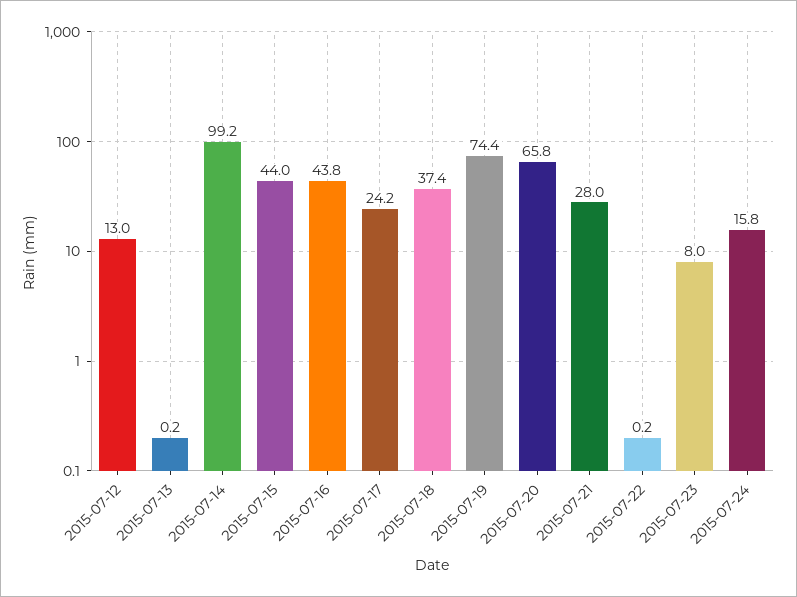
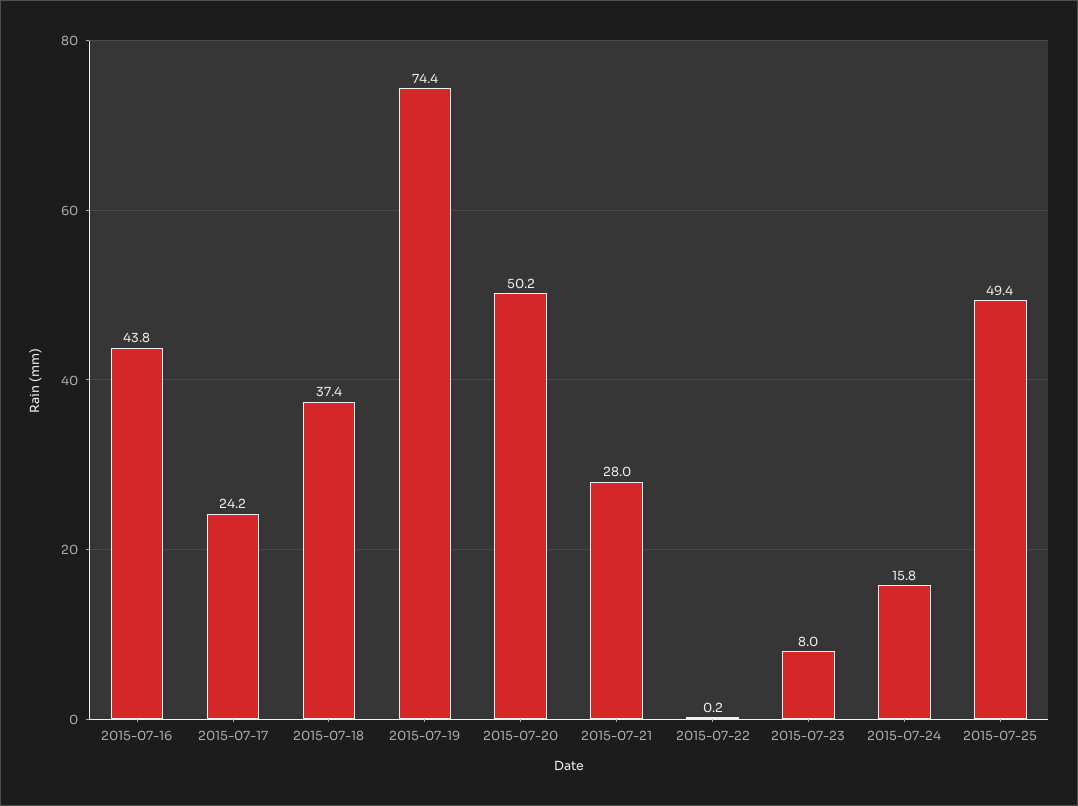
2015-07-12: 13 -> none
2015-07-13: 0.2 -> none
2015-07-14: 99.2 -> none
2015-07-15: 44 -> none
2015-07-20: 65.8 -> 50.2
2015-07-25: none -> 49.4

